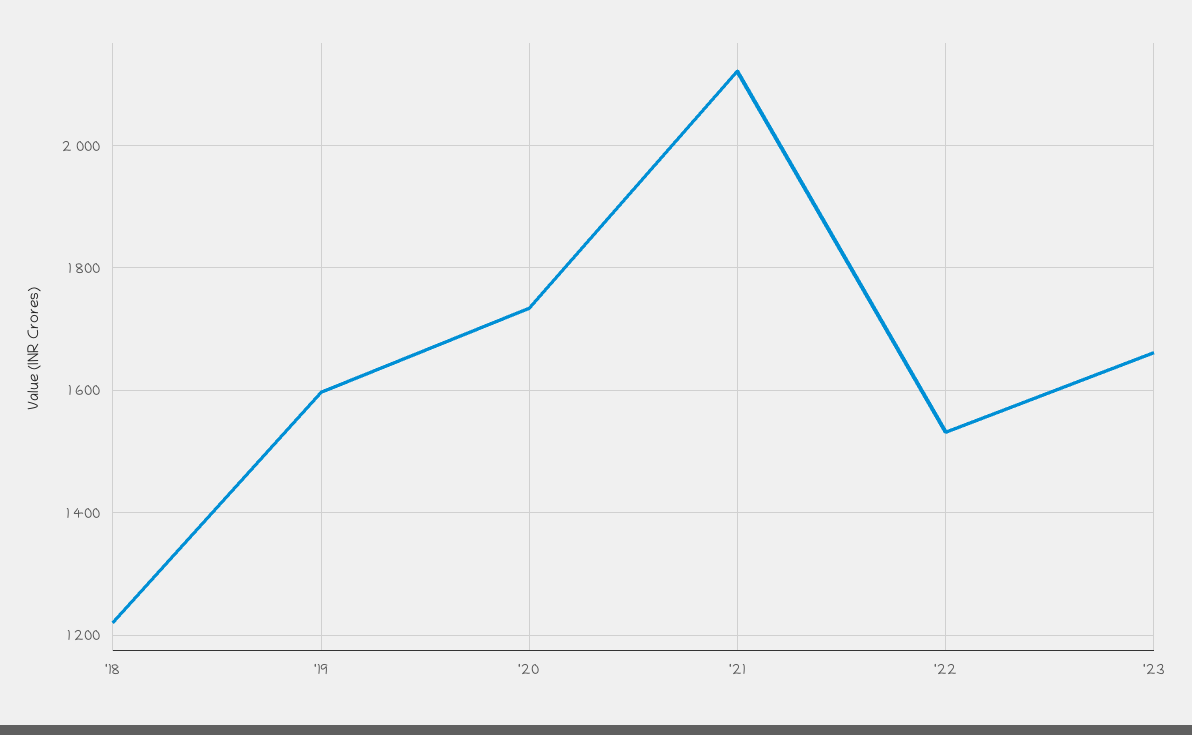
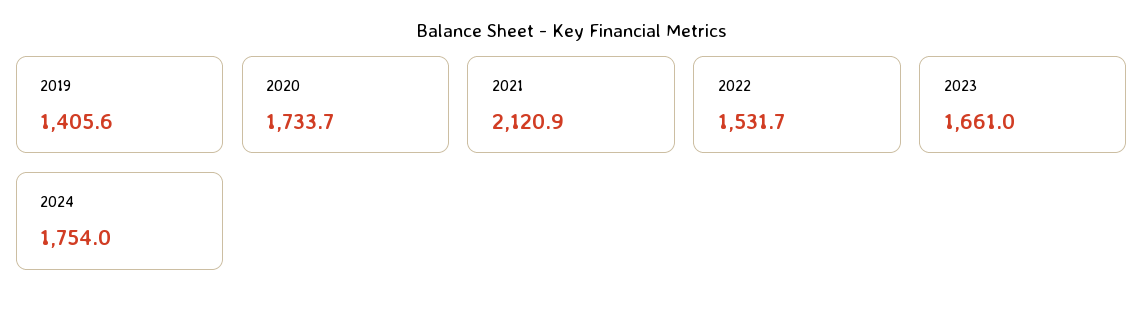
'18: 1220 -> none
'19: 1600 -> 1405.6
2024: none -> 1754

